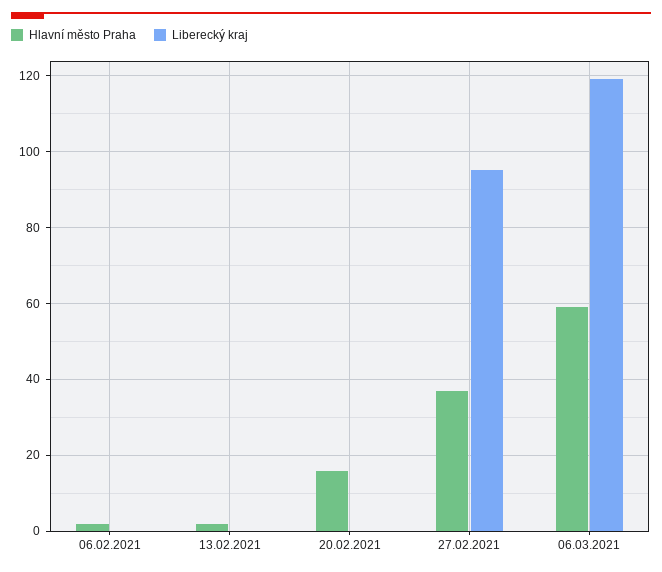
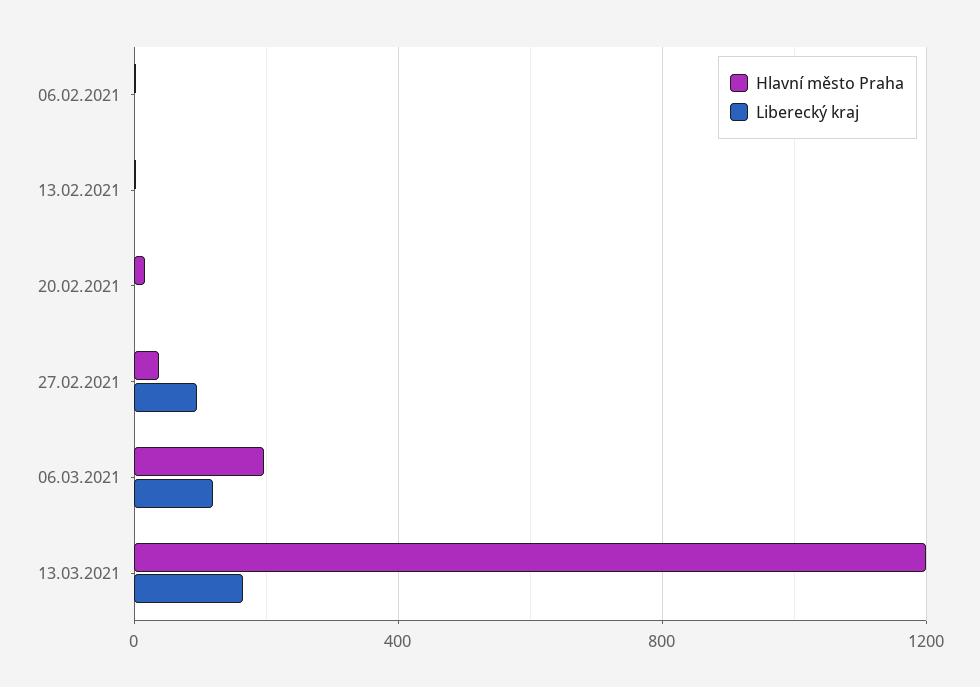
Hlavní město Praha, 06.03.2021: 60 -> 200
Hlavní město Praha, 13.03.2021: none -> 1200
Liberecký kraj, 13.03.2021: none -> 150

